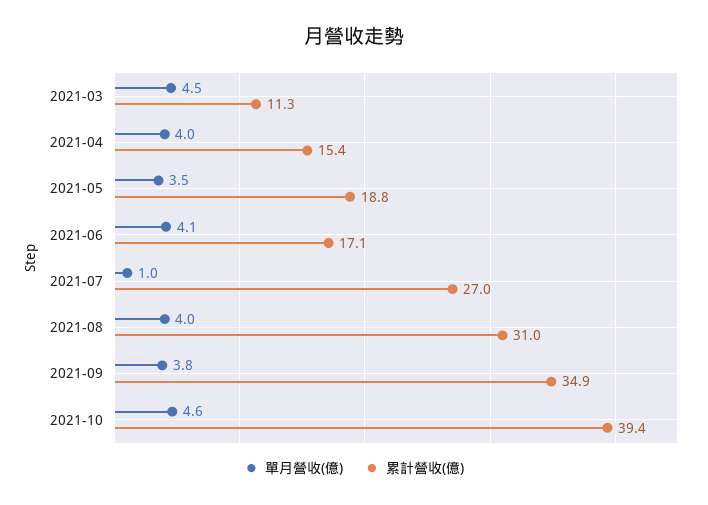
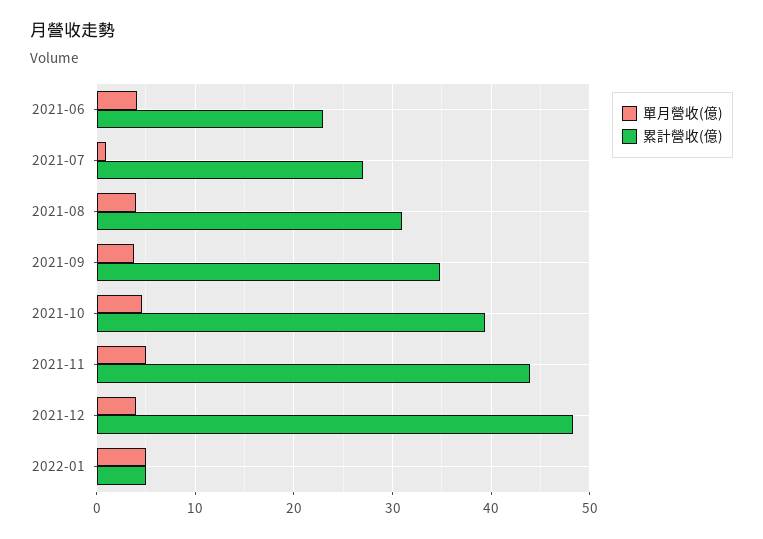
單月營收(億), 2021-03: 4.5 -> none
累計營收(億), 2021-03: 11.3 -> none
單月營收(億), 2021-04: 4 -> none
累計營收(億), 2021-04: 15.4 -> none
單月營收(億), 2021-05: 3.5 -> none
累計營收(億), 2021-05: 18.8 -> none
累計營收(億), 2021-06: 17.1 -> 23
單月營收(億), 2021-11: none -> 5
累計營收(億), 2021-11: none -> 44
單月營收(億), 2021-12: none -> 4
累計營收(億), 2021-12: none -> 48
單月營收(億), 2022-01: none -> 5
累計營收(億), 2022-01: none -> 5

